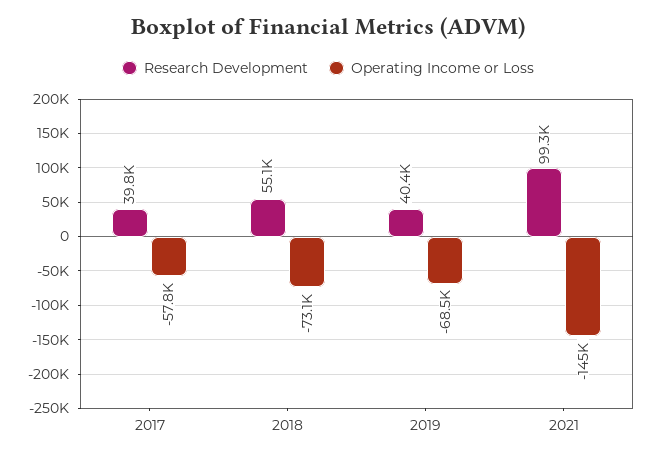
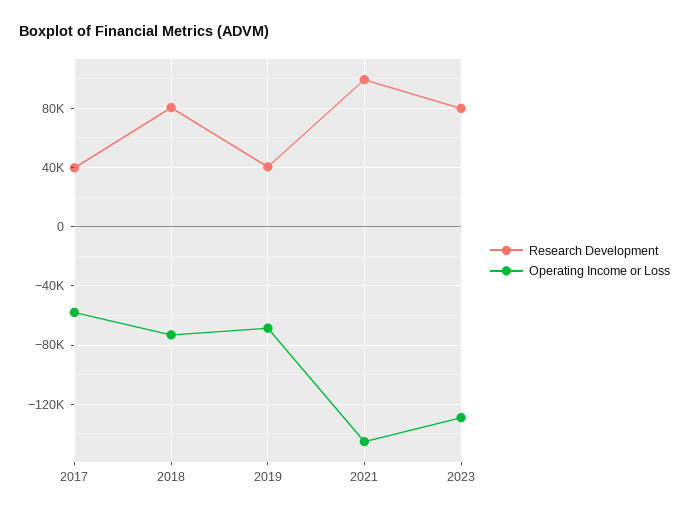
Research Development, 2018: 55100 -> 80000
Research Development, 2023: none -> 80000
Operating Income or Loss, 2023: none -> -130000

